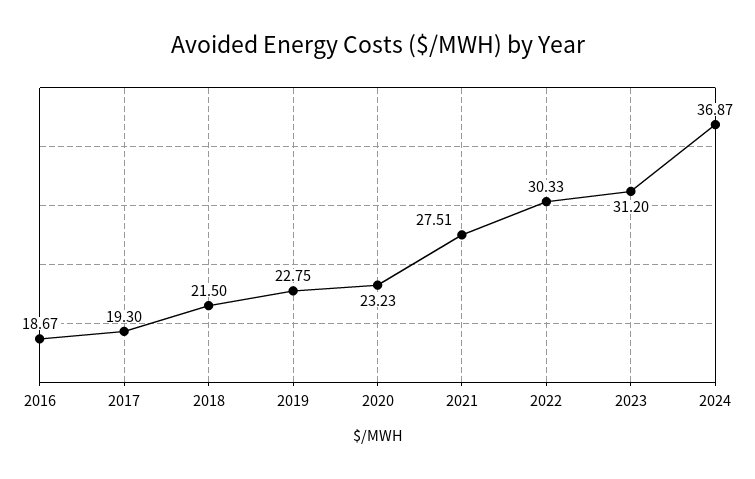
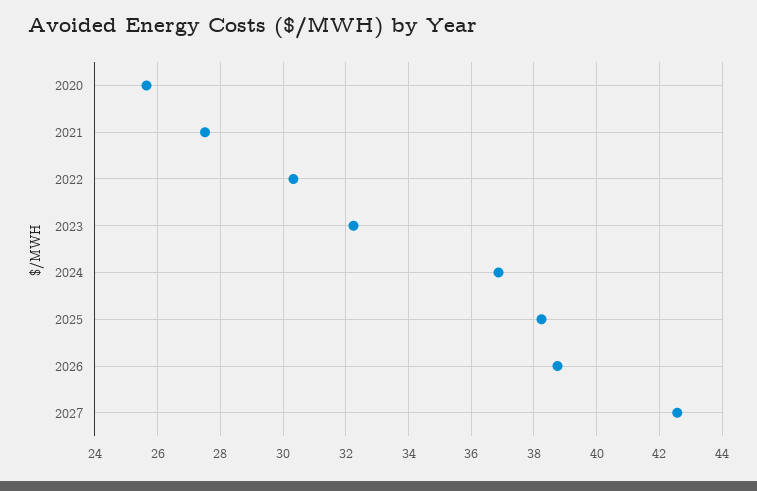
2016: 18.67 -> none
2017: 19.3 -> none
2018: 21.5 -> none
2019: 22.75 -> none
2020: 23.23 -> 25.6
2023: 31.2 -> 32.2
2025: none -> 38.2
2026: none -> 38.8
2027: none -> 42.6

